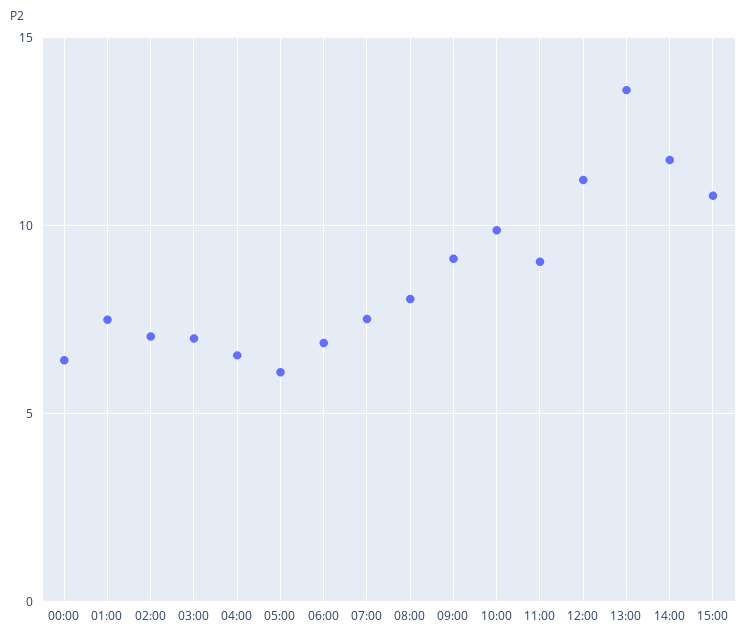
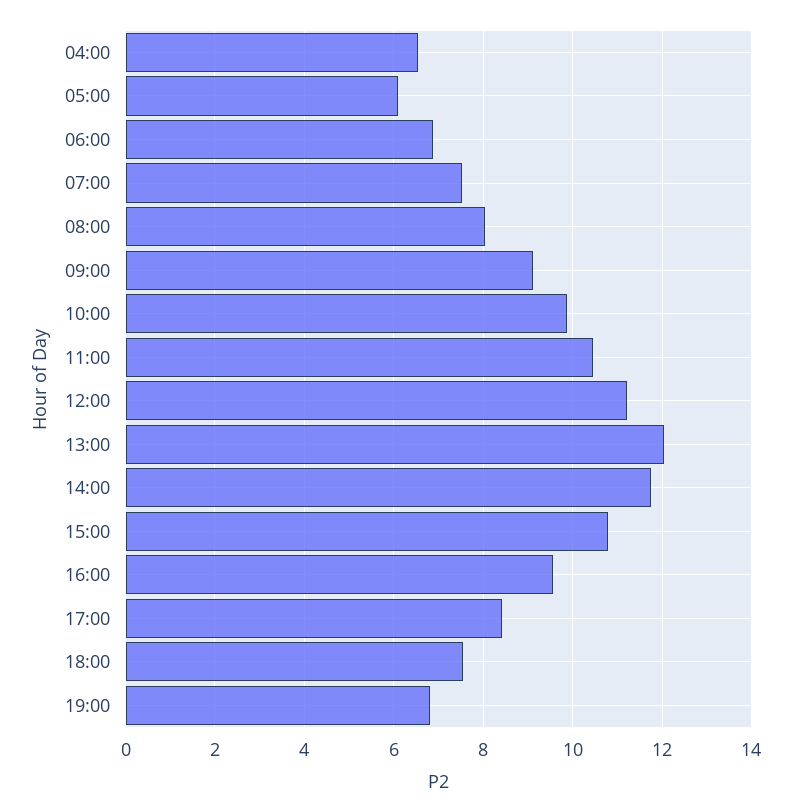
00:00: 6.5 -> none
01:00: 7.5 -> none
02:00: 7 -> none
03:00: 7 -> none
11:00: 9 -> 10.4
13:00: 13.5 -> 12
16:00: none -> 9.6
17:00: none -> 8.4
18:00: none -> 7.6
19:00: none -> 6.8

